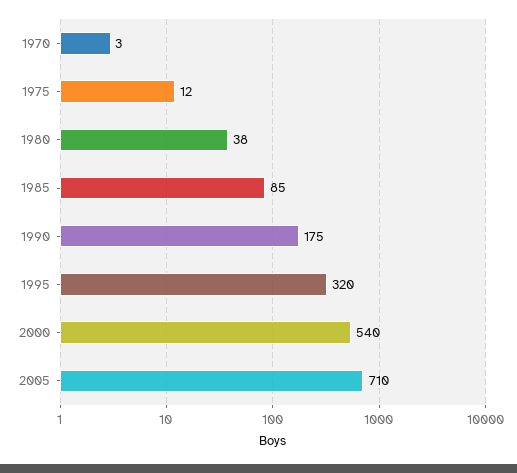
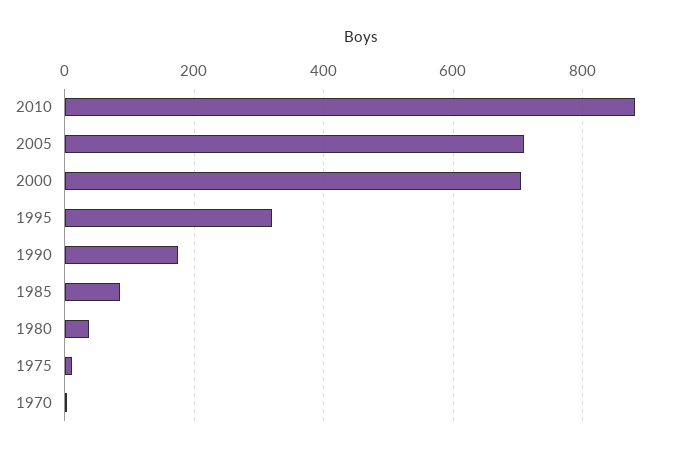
2000: 540 -> 700
2010: none -> 880

